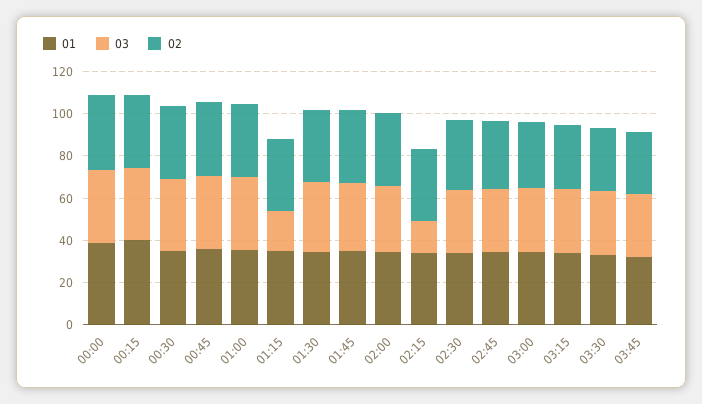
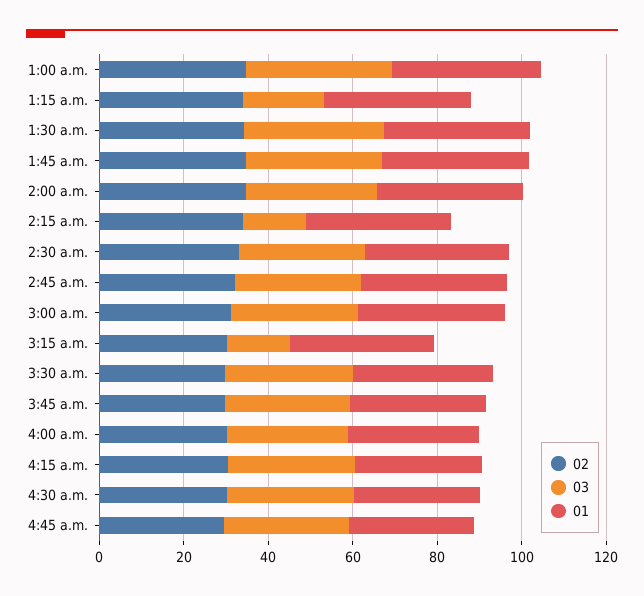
01, 00:00: 40 -> none
03, 00:00: 35 -> none
02, 00:00: 35 -> none
01, 00:15: 40 -> none
03, 00:15: 35 -> none
02, 00:15: 35 -> none
01, 00:30: 35 -> none
03, 00:30: 35 -> none
02, 00:30: 35 -> none
01, 00:45: 35 -> none
03, 00:45: 35 -> none
02, 00:45: 35 -> none
03, 03:15: 30 -> 15
02, 4:00 a.m.: none -> 30
03, 4:00 a.m.: none -> 30
01, 4:00 a.m.: none -> 30
02, 4:15 a.m.: none -> 30
03, 4:15 a.m.: none -> 30
01, 4:15 a.m.: none -> 30
02, 4:30 a.m.: none -> 30
03, 4:30 a.m.: none -> 30
01, 4:30 a.m.: none -> 30
02, 4:45 a.m.: none -> 30
03, 4:45 a.m.: none -> 30
01, 4:45 a.m.: none -> 30

